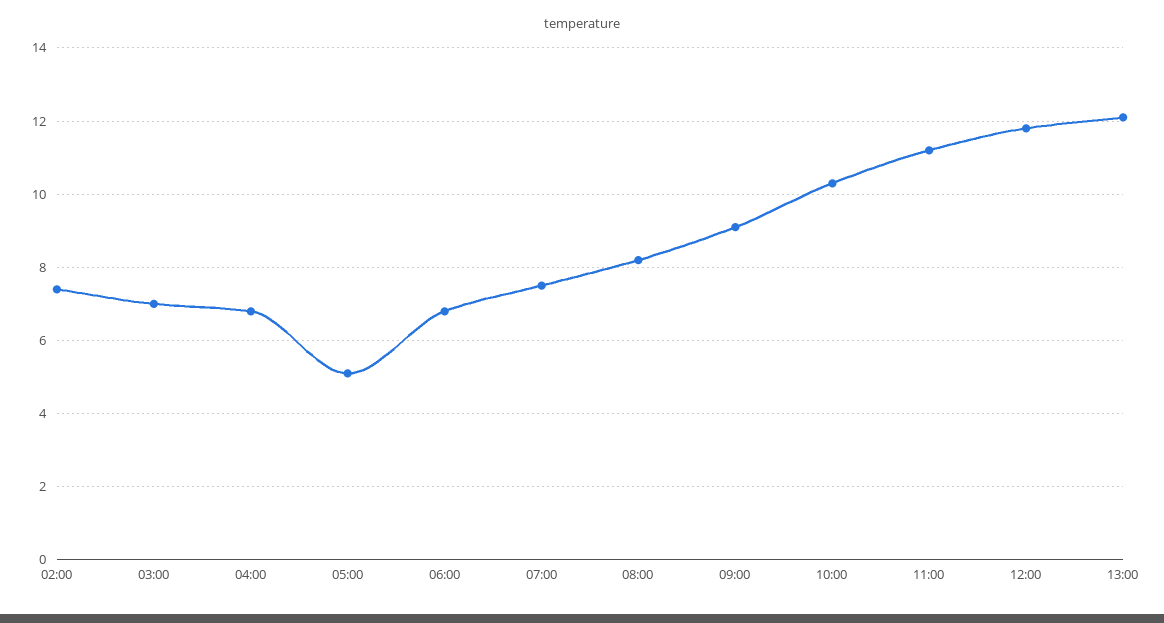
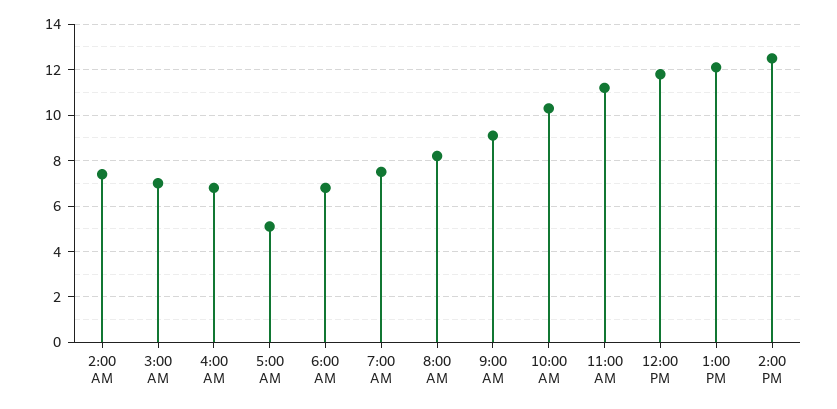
2:00 PM: none -> 12.5

